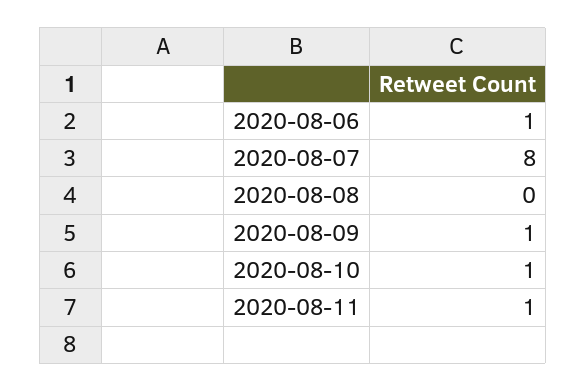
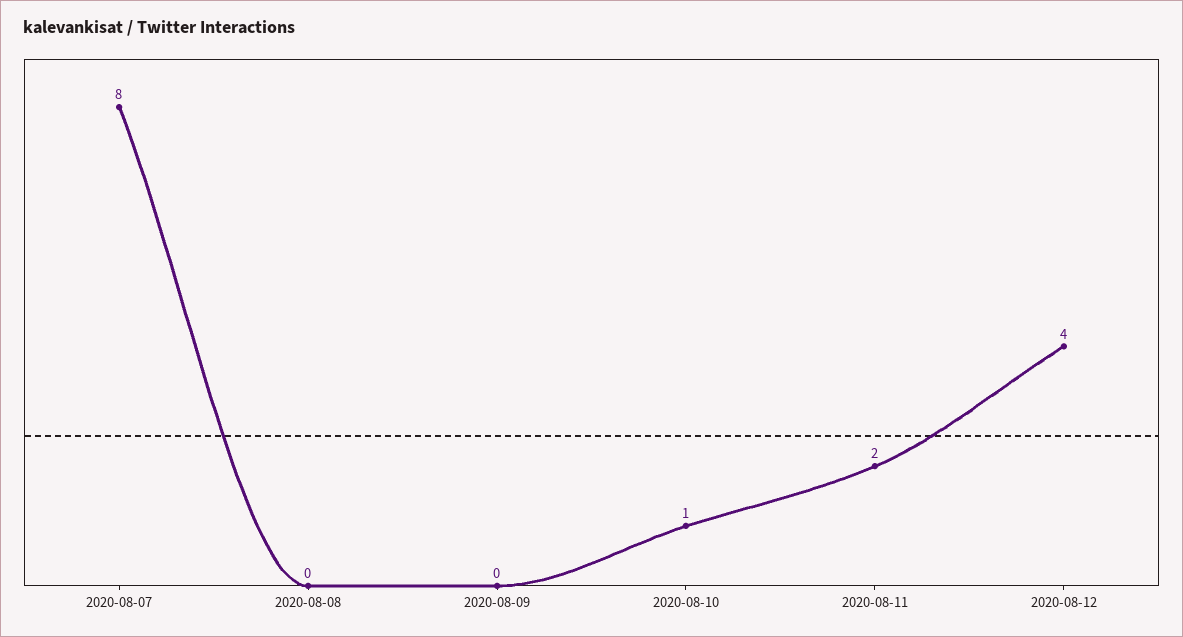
2020-08-06: 1 -> none
2020-08-09: 1 -> 0
2020-08-11: 1 -> 2
2020-08-12: none -> 4

